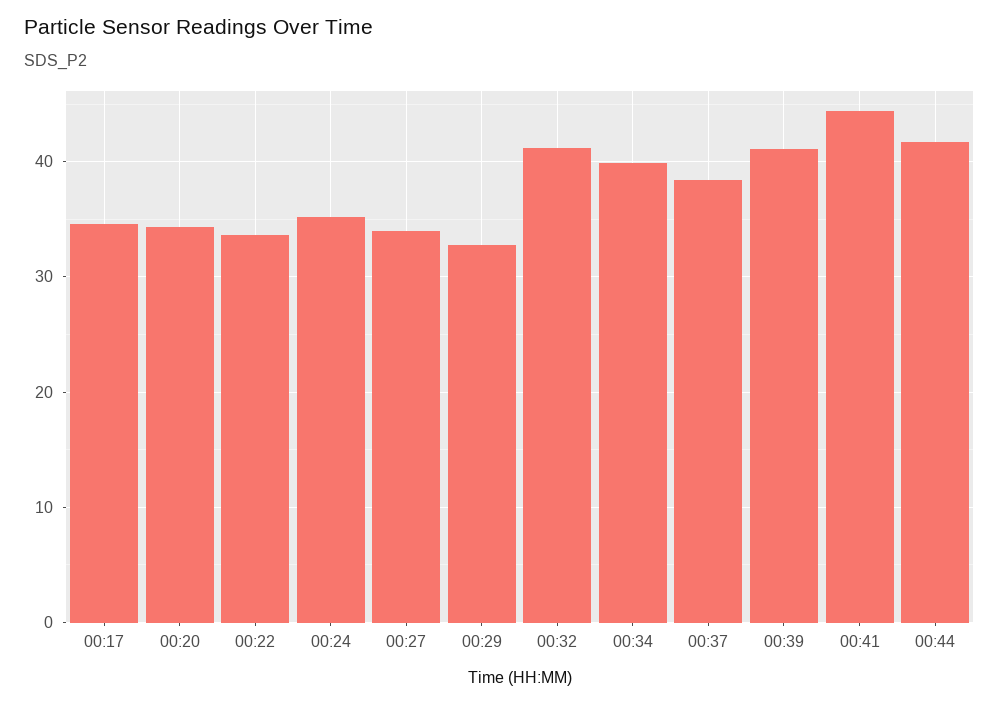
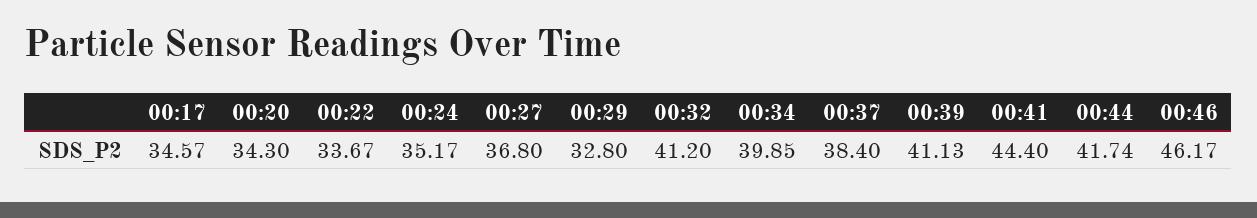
00:27: 34 -> 36.8
00:46: none -> 46.17

